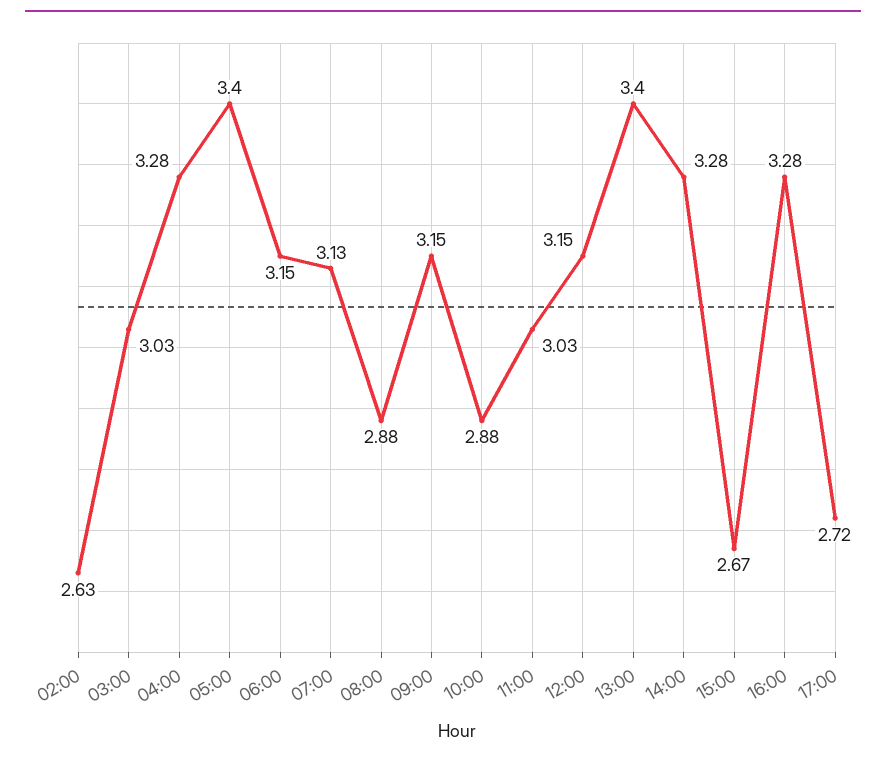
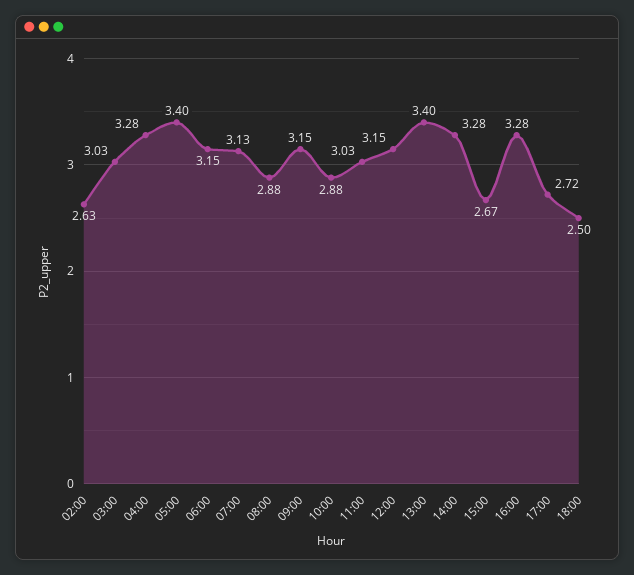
18:00: none -> 2.5

